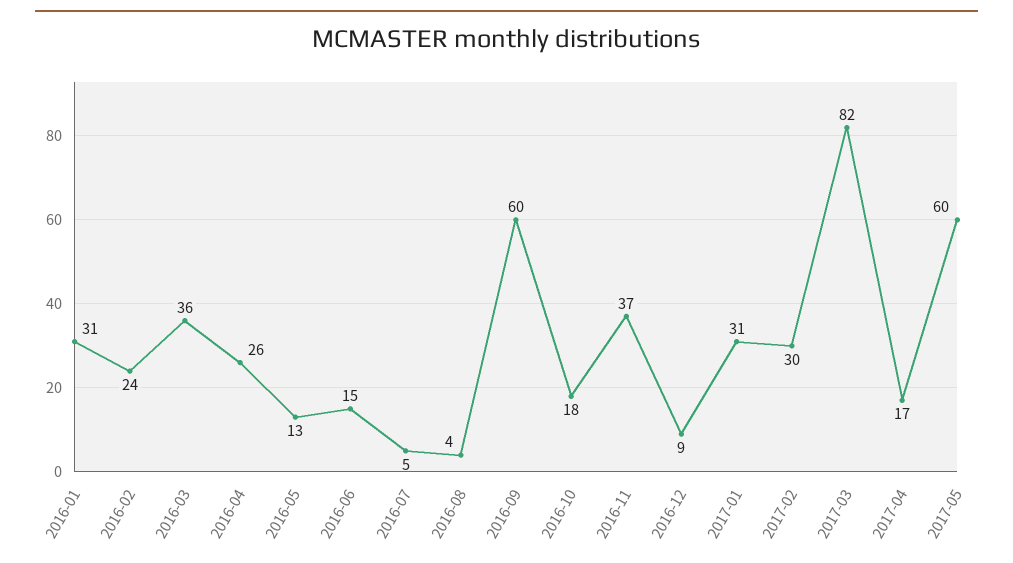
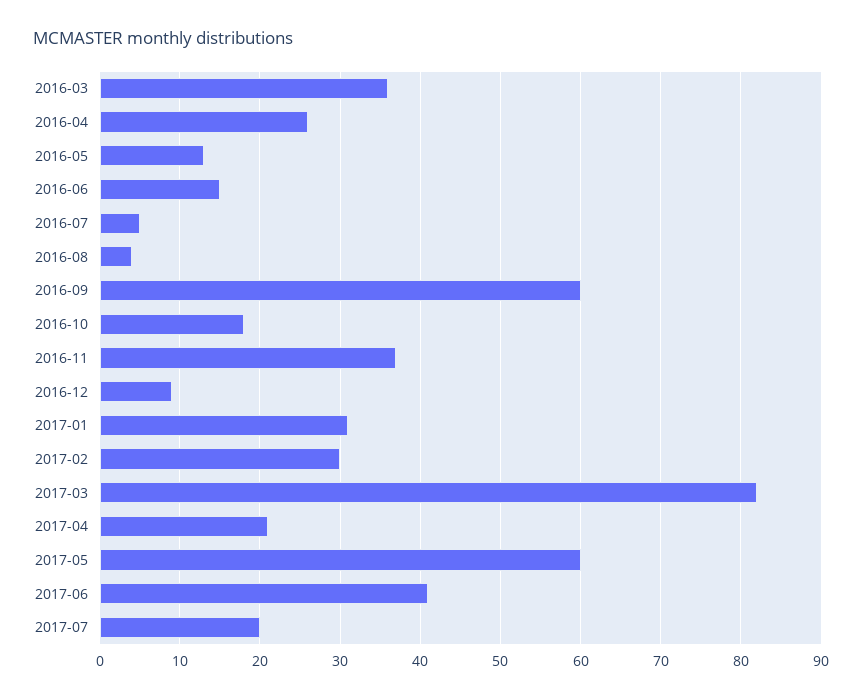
2016-01: 31 -> none
2016-02: 24 -> none
2017-04: 17 -> 21
2017-06: none -> 41
2017-07: none -> 20

